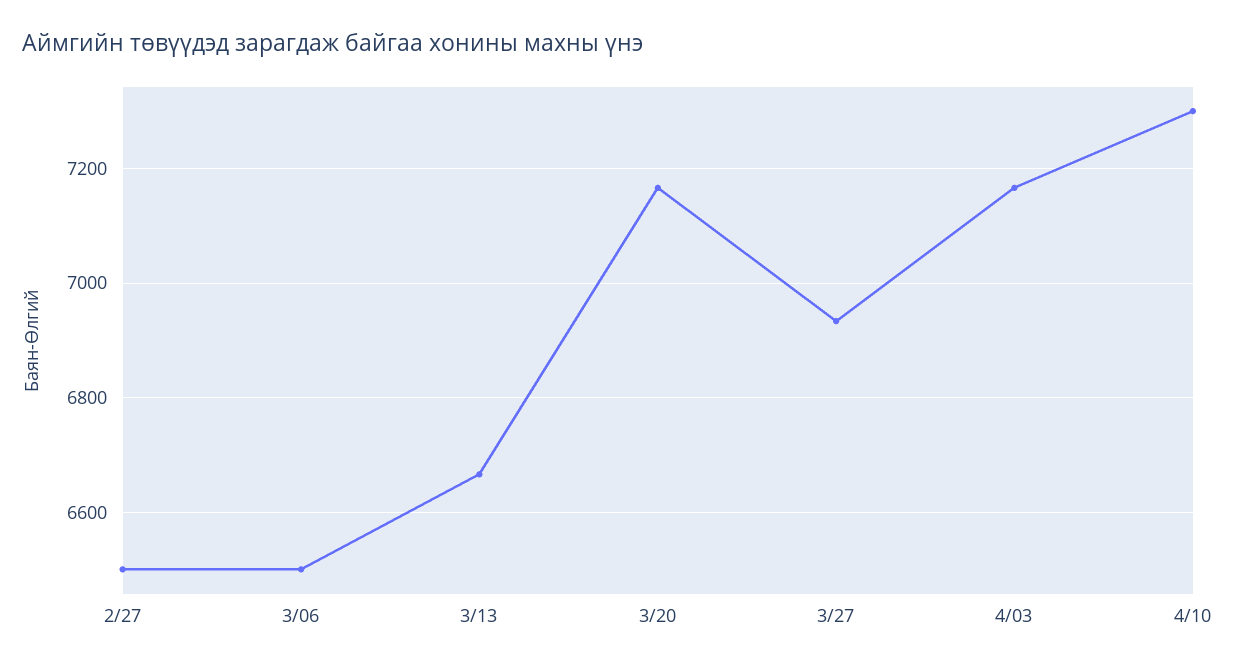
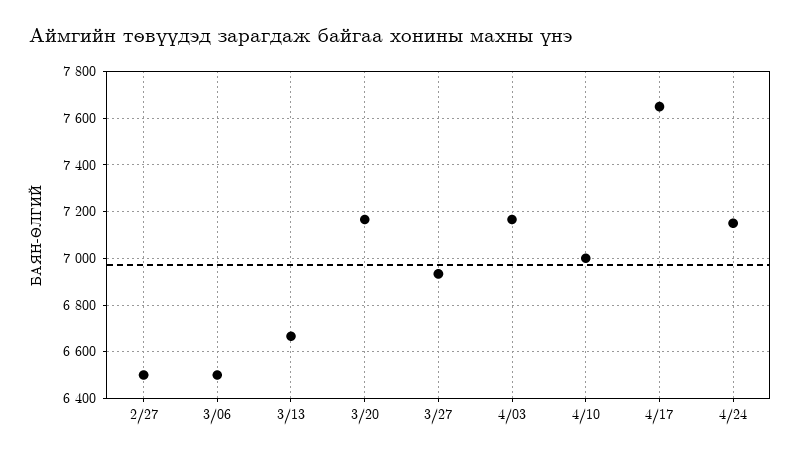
4/10: 7300 -> 7000
4/17: none -> 7650
4/24: none -> 7150

